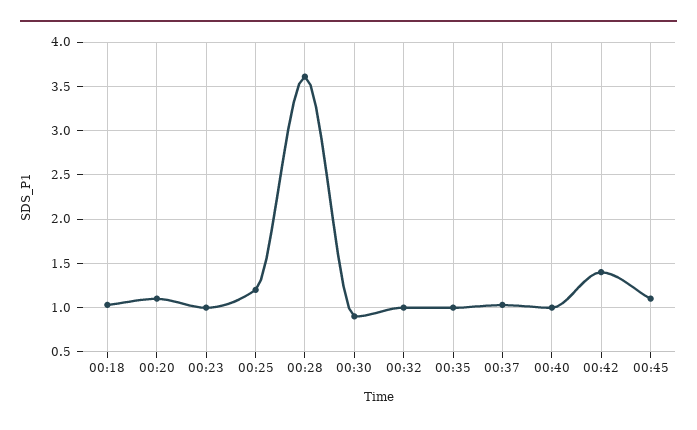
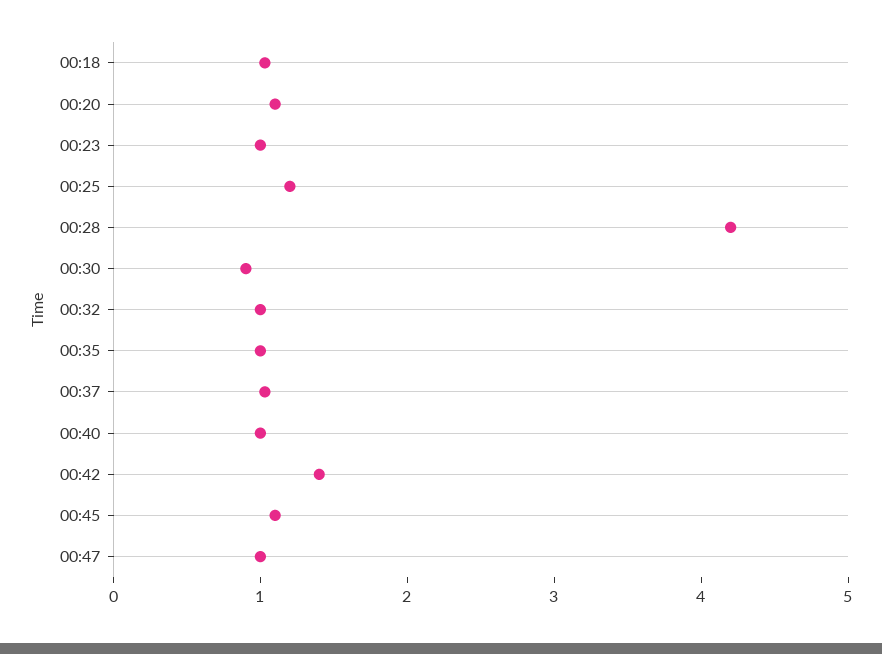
00:28: 3.6 -> 4.2
00:47: none -> 1

